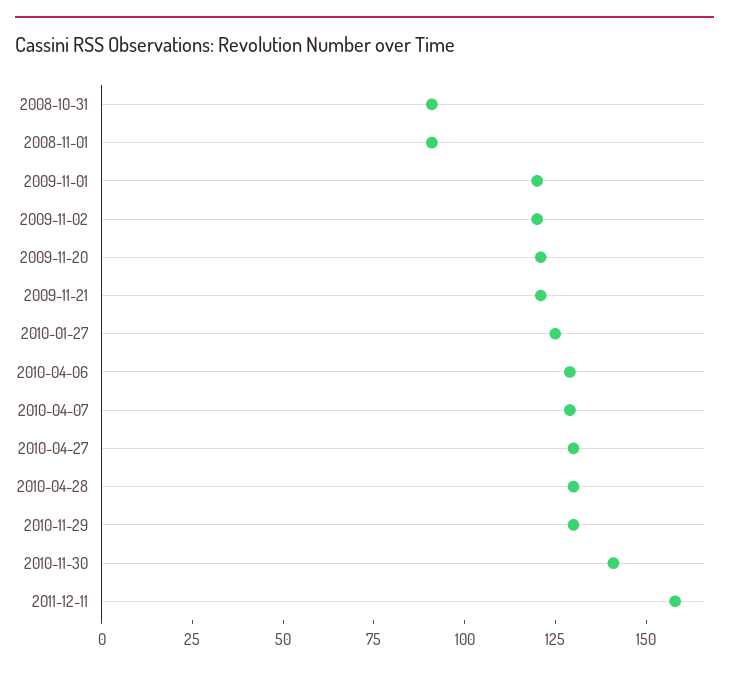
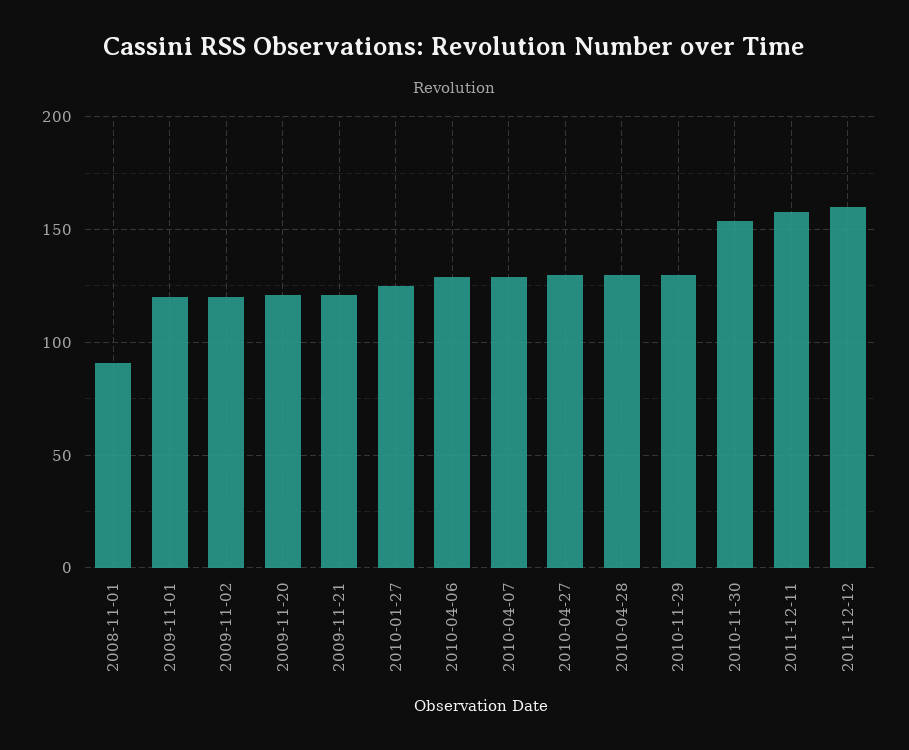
2008-10-31: 90 -> none
2010-11-30: 140 -> 155
2011-12-12: none -> 160

